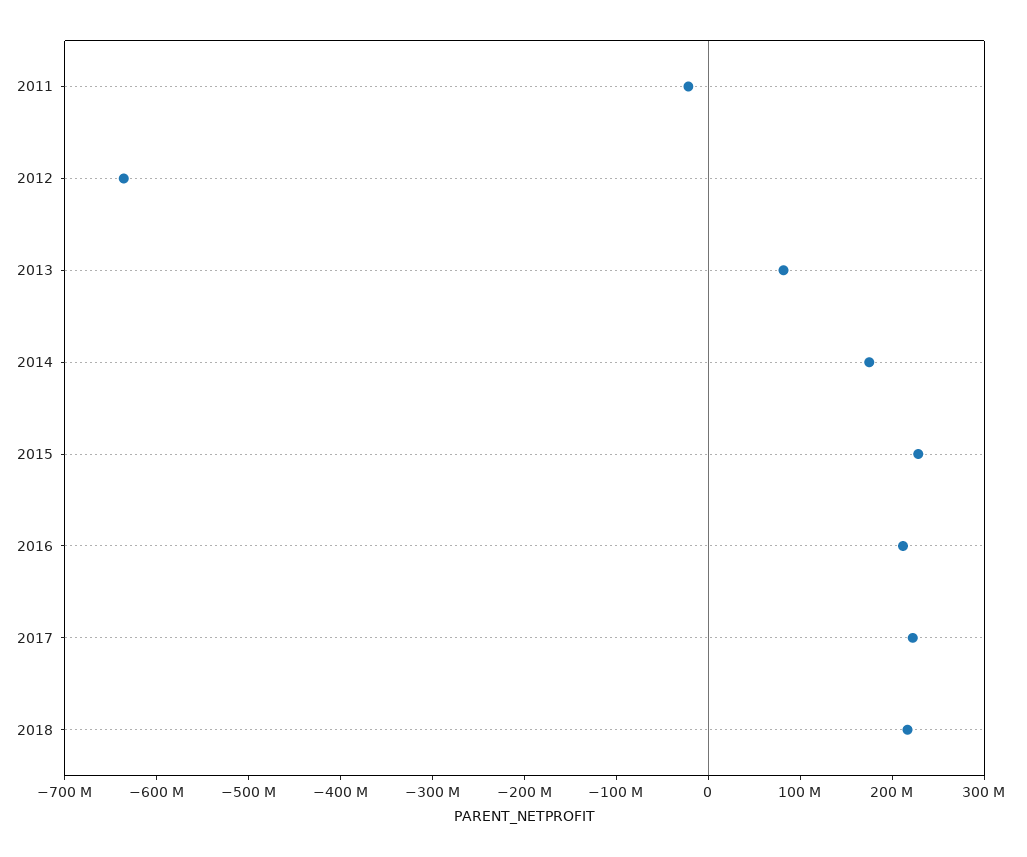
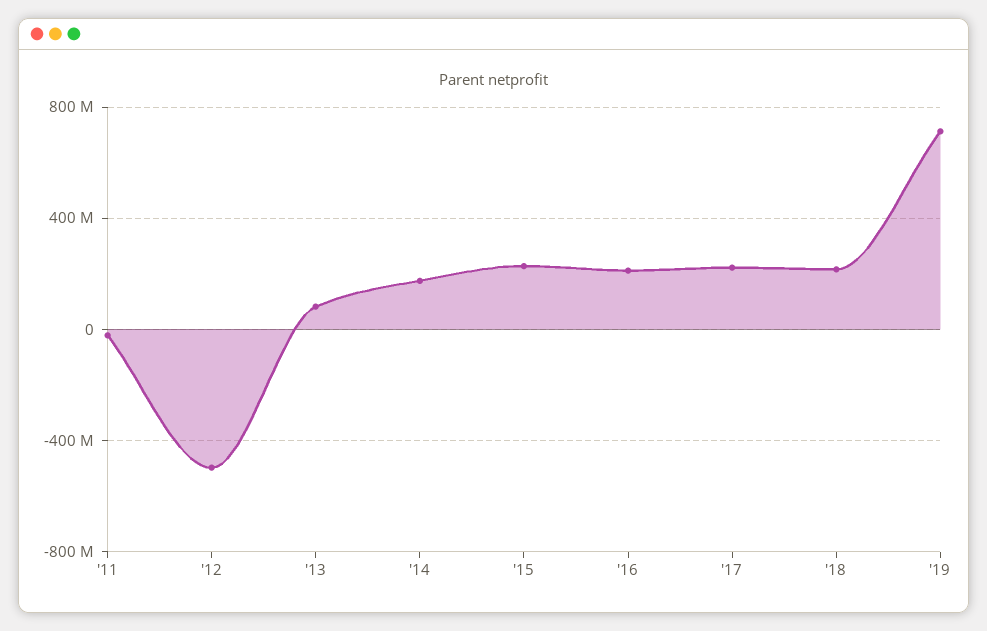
2012: -640000000 -> -500000000
'19: none -> 700000000

